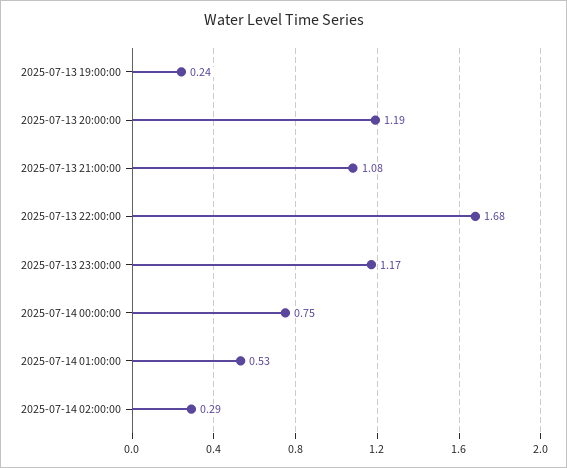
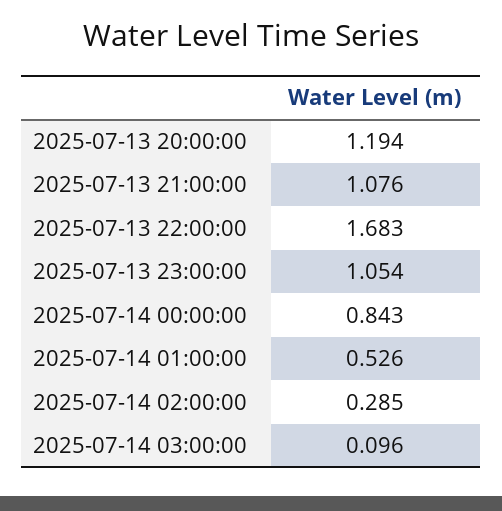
2025-07-13 19:00:00: 0.24 -> none
2025-07-13 23:00:00: 1.17 -> 1.054
2025-07-14 00:00:00: 0.75 -> 0.843
2025-07-14 03:00:00: none -> 0.096

